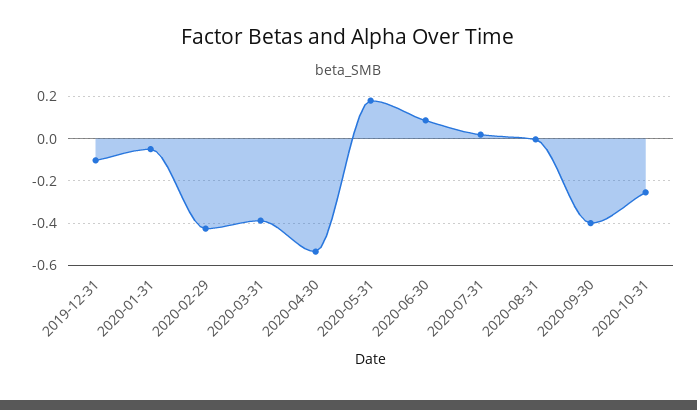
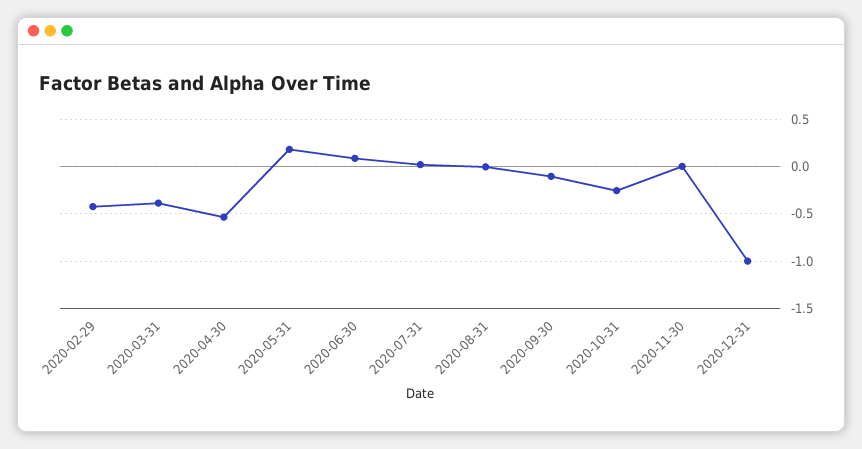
2019-12-31: -0.1 -> none
2020-01-31: -0.05 -> none
2020-09-30: -0.4 -> -0.1
2020-11-30: none -> 0
2020-12-31: none -> -1

